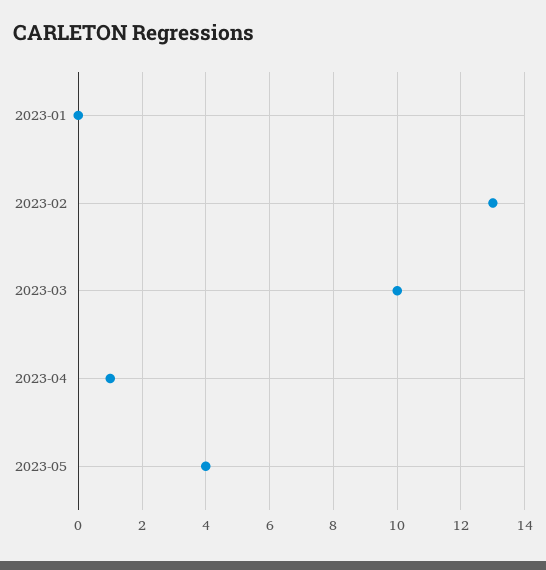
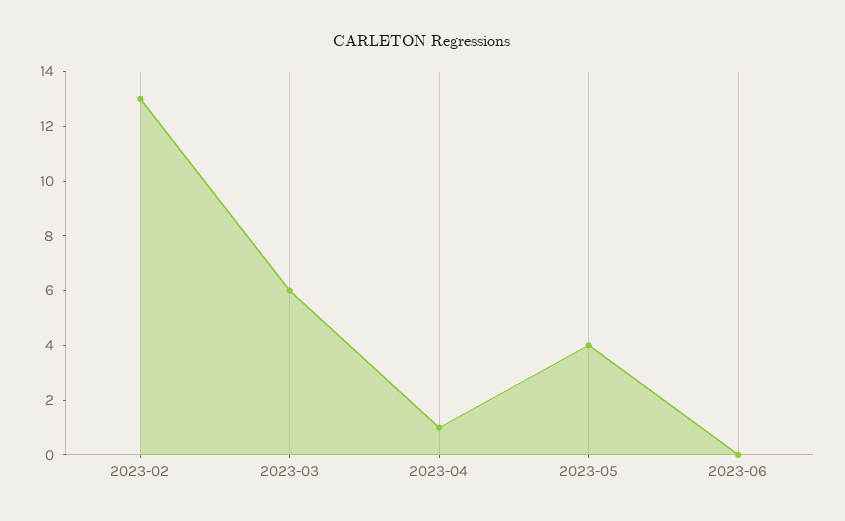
2023-01: 0 -> none
2023-03: 10 -> 6
2023-06: none -> 0

